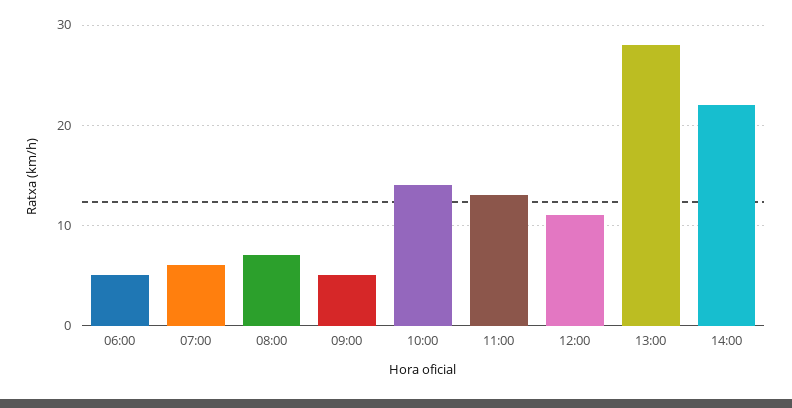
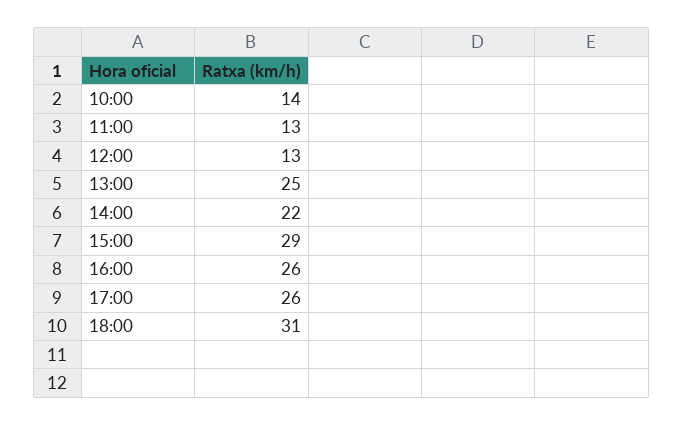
06:00: 5 -> none
07:00: 6 -> none
08:00: 7 -> none
09:00: 5 -> none
12:00: 11 -> 13
13:00: 28 -> 25
15:00: none -> 29
16:00: none -> 26
17:00: none -> 26
18:00: none -> 31

